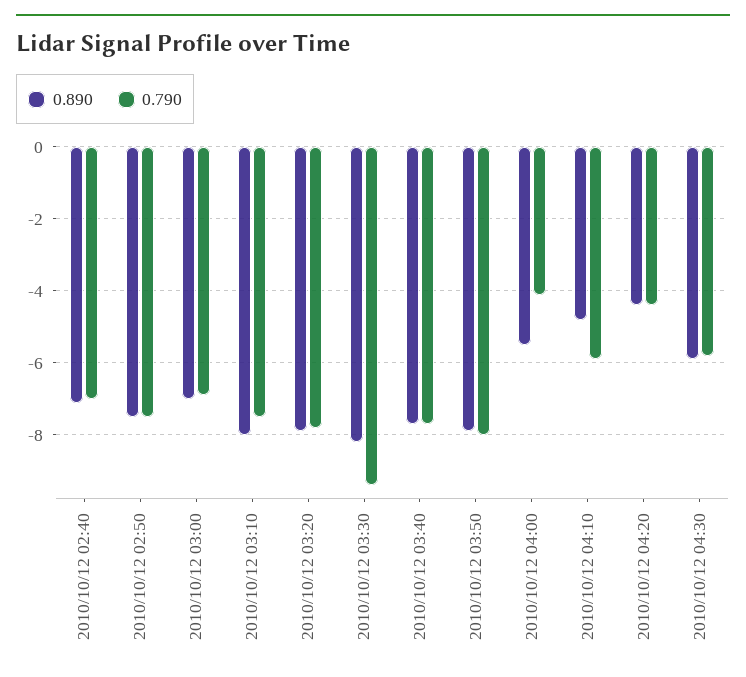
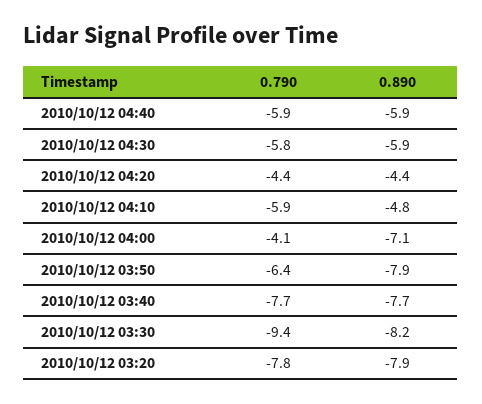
0.890, 2010/10/12 02:40: -7 -> none
0.790, 2010/10/12 02:40: -7 -> none
0.890, 2010/10/12 02:50: -7.5 -> none
0.790, 2010/10/12 02:50: -7.5 -> none
0.890, 2010/10/12 03:00: -7 -> none
0.790, 2010/10/12 03:00: -7 -> none
0.890, 2010/10/12 03:10: -8 -> none
0.790, 2010/10/12 03:10: -7.5 -> none
0.790, 2010/10/12 03:50: -8 -> -6.4
0.890, 2010/10/12 04:00: -5.5 -> -7.1
0.790, 2010/10/12 04:40: none -> -5.9
0.890, 2010/10/12 04:40: none -> -5.9

